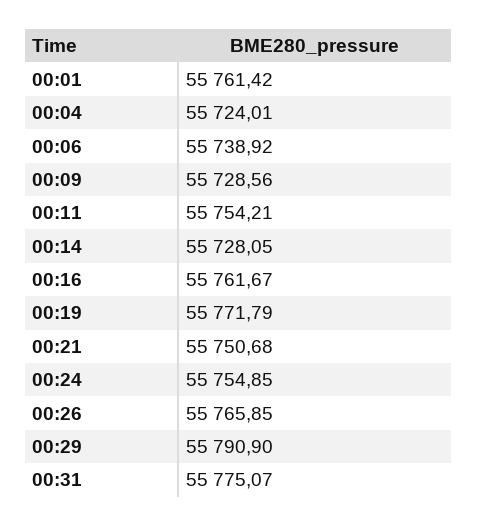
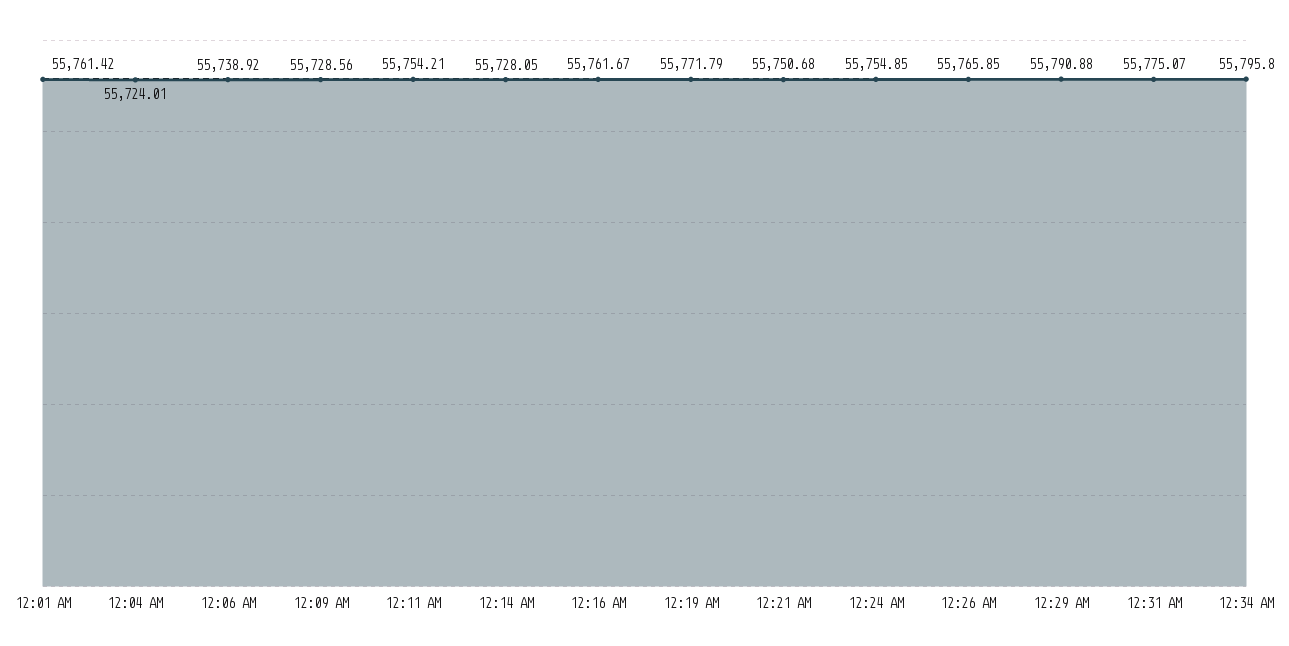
00:29: 55790.9 -> 55790.88
12:34 AM: none -> 55795.8

